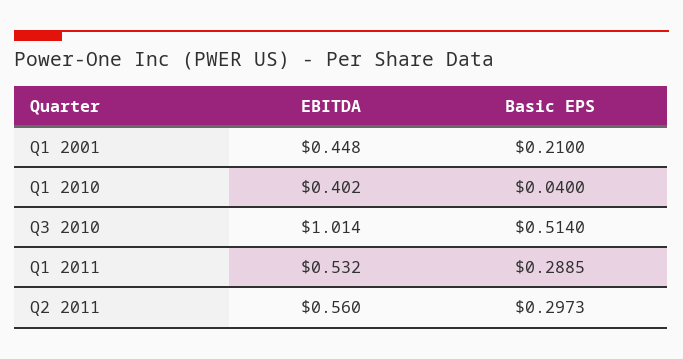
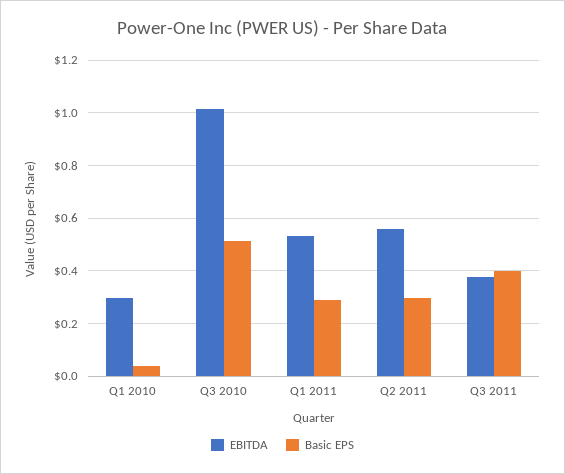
EBITDA, Q1 2001: 0.448 -> none
Basic EPS, Q1 2001: 0.21 -> none
EBITDA, Q1 2010: 0.402 -> 0.3
EBITDA, Q3 2011: none -> 0.375
Basic EPS, Q3 2011: none -> 0.4

